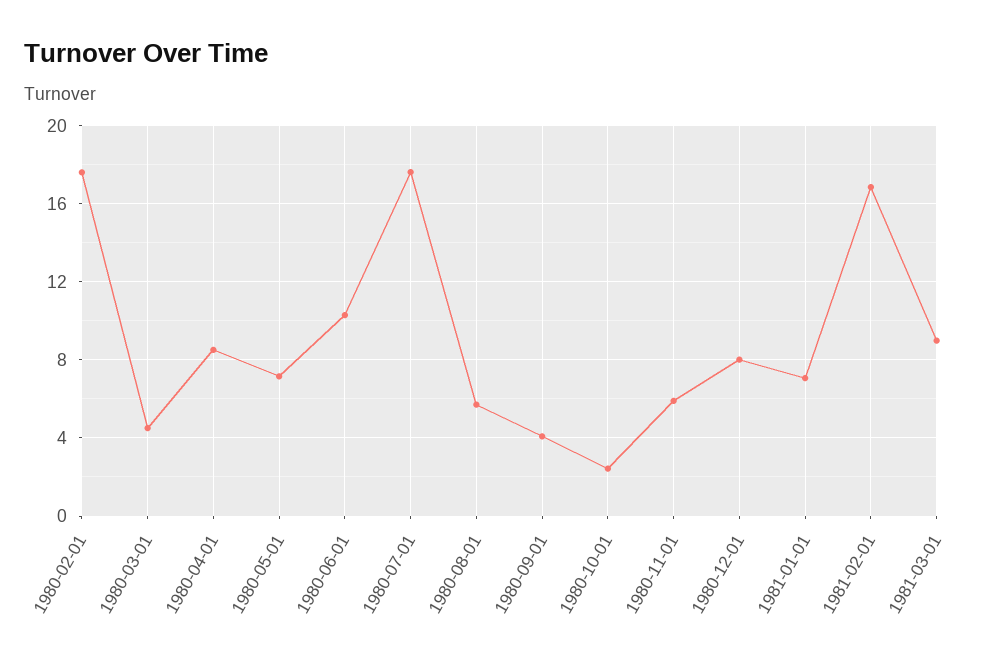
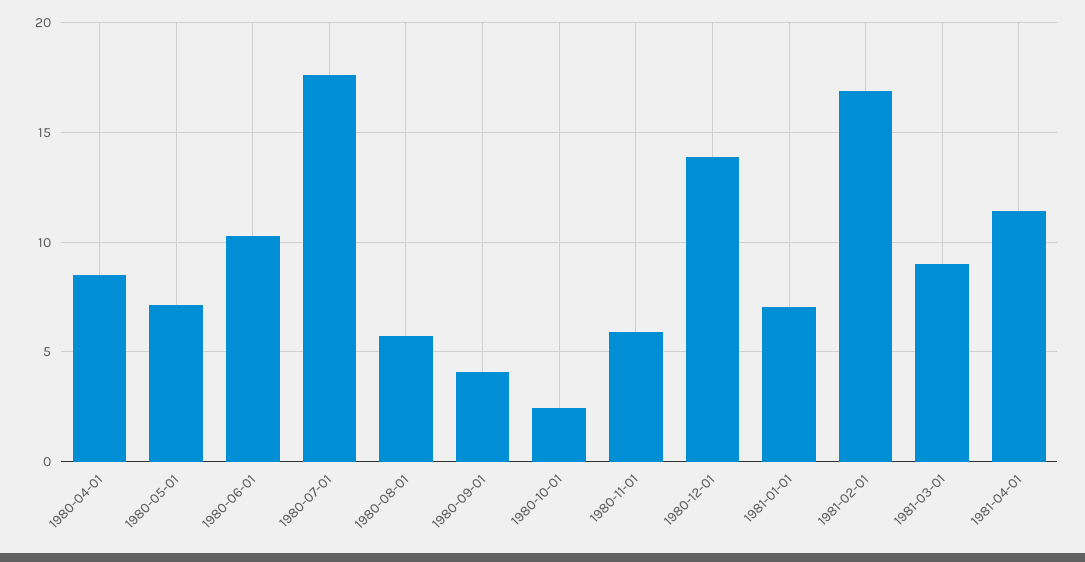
1980-02-01: 17.5 -> none
1980-03-01: 4.5 -> none
1980-12-01: 8 -> 14
1981-04-01: none -> 11.5

